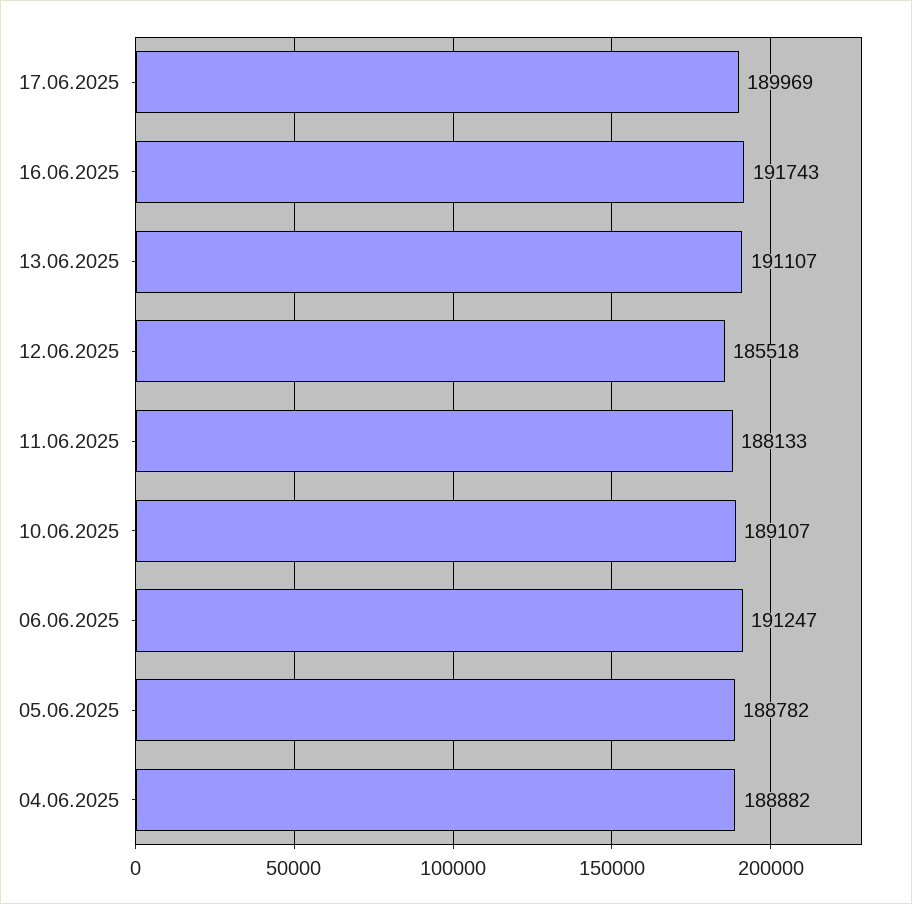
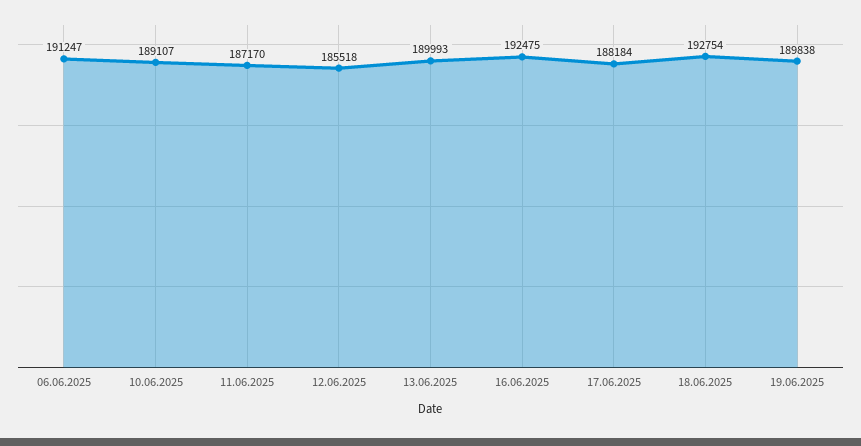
17.06.2025: 189969 -> 188184
16.06.2025: 191743 -> 192475
13.06.2025: 191107 -> 189993
11.06.2025: 188133 -> 187170
05.06.2025: 188782 -> none
04.06.2025: 188882 -> none
18.06.2025: none -> 192754
19.06.2025: none -> 189838

